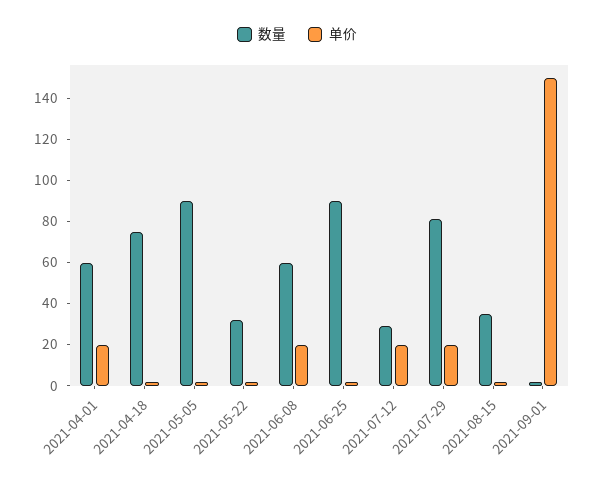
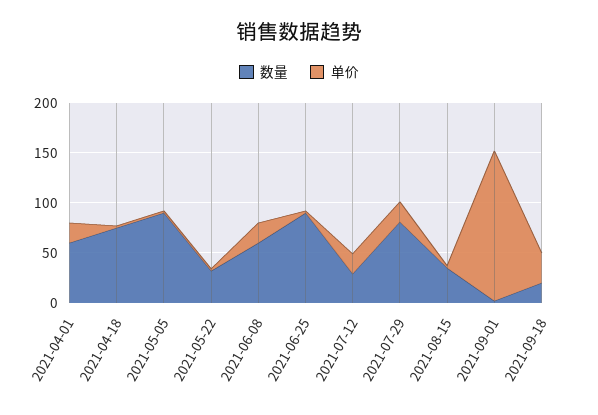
数量, 2021-09-18: none -> 20
单价, 2021-09-18: none -> 30

